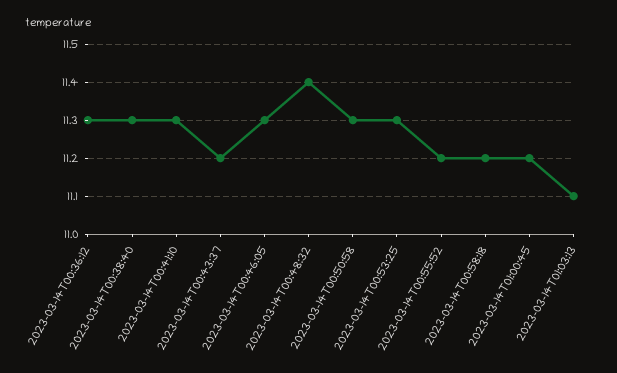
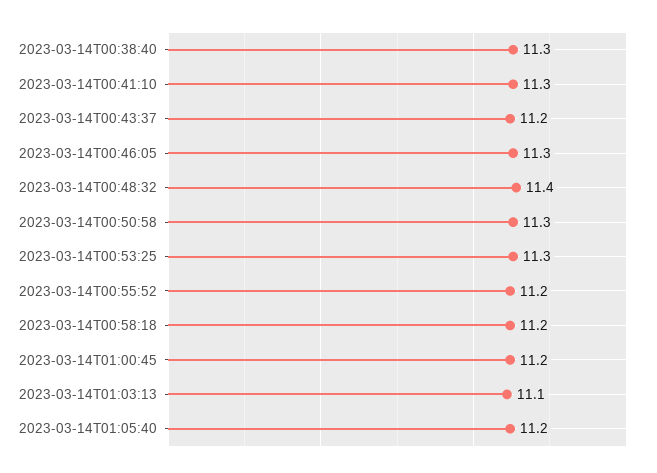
2023-03-14T00:36:12: 11.3 -> none
2023-03-14T01:05:40: none -> 11.2

